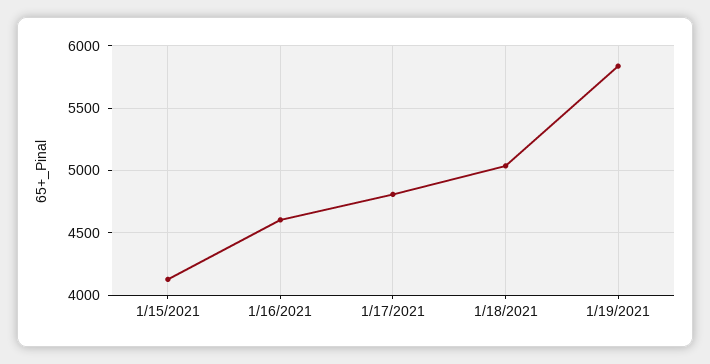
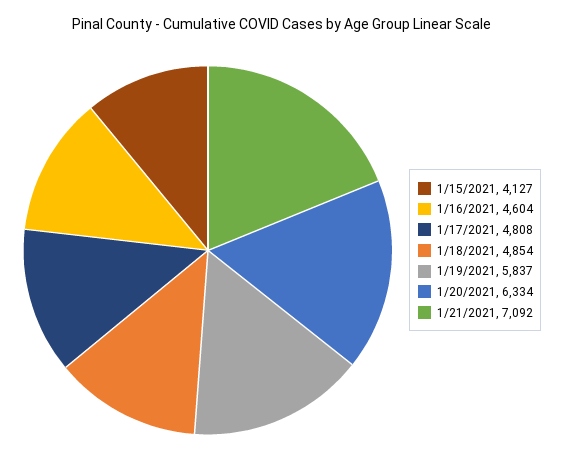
1/18/2021: 5050 -> 4854
1/20/2021: none -> 6334
1/21/2021: none -> 7092

